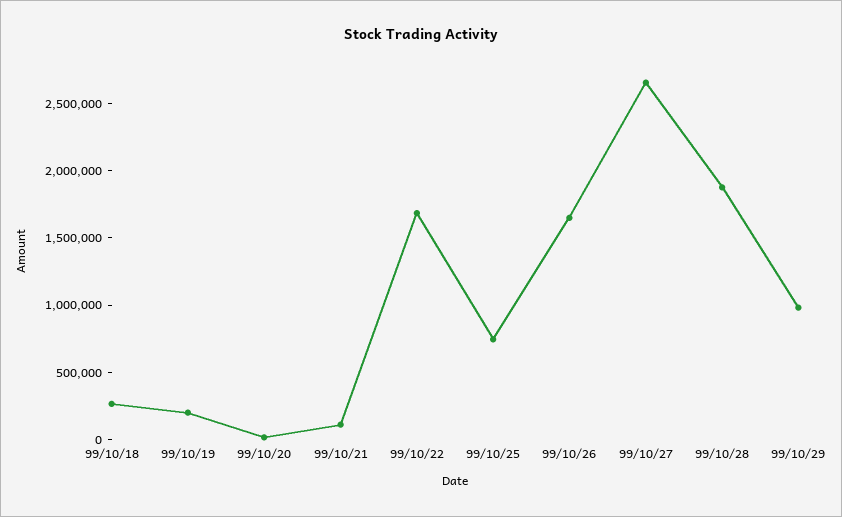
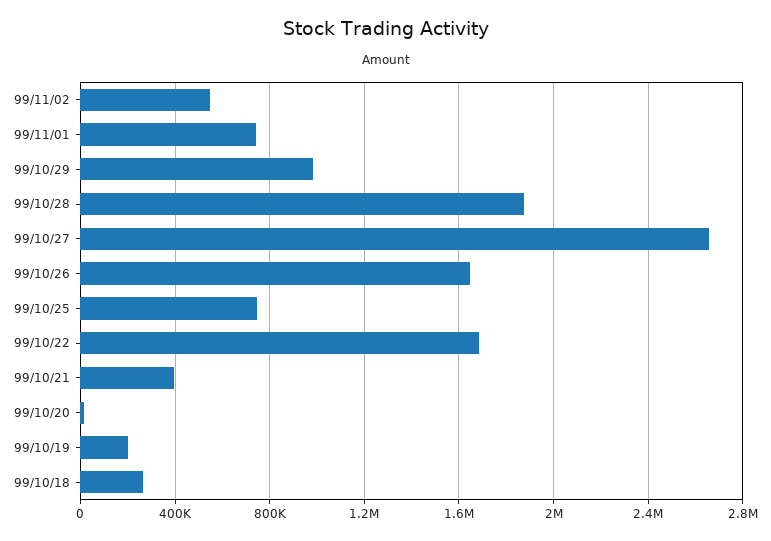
99/10/21: 100000 -> 400000
99/11/02: none -> 550000
99/11/01: none -> 750000

